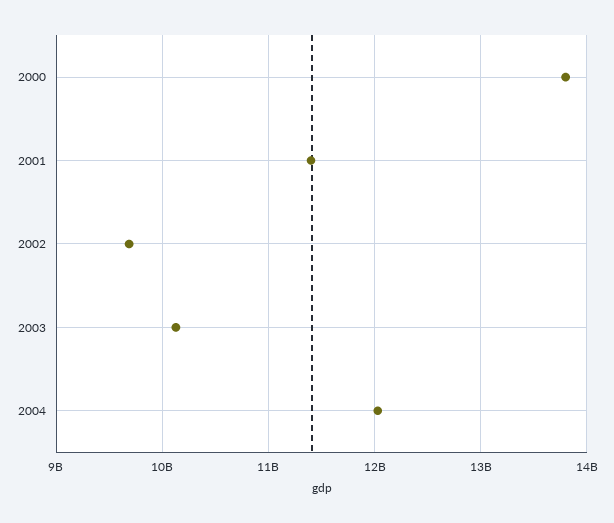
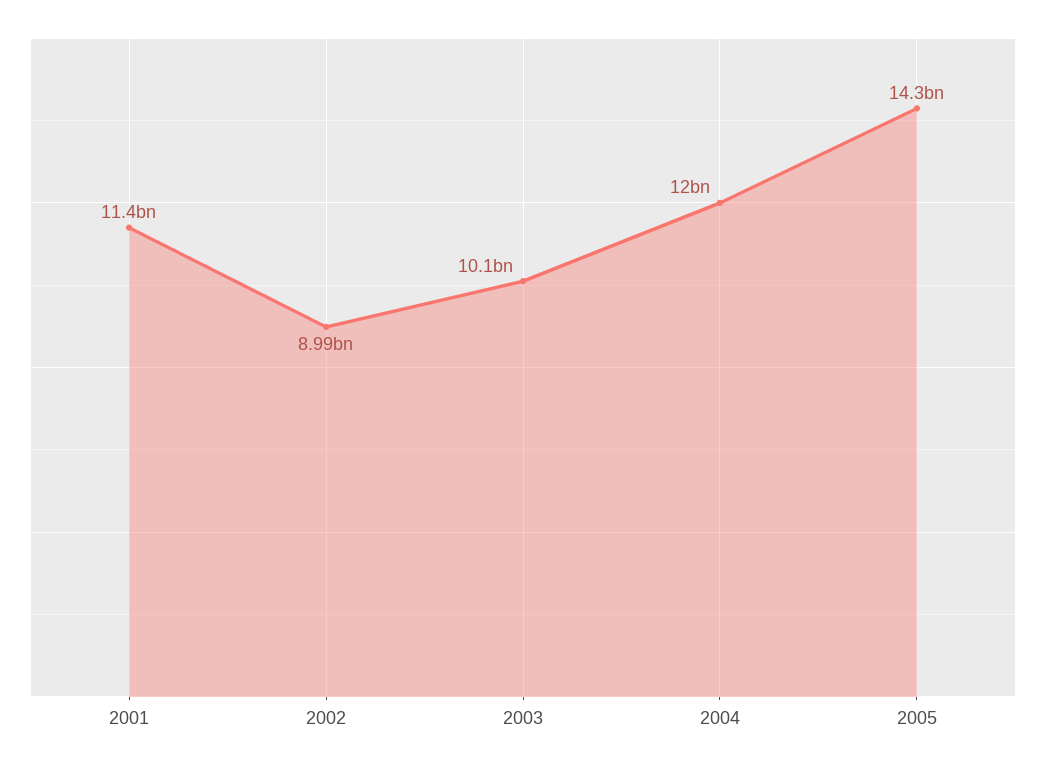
2000: 13800000000 -> none
2002: 9700000000 -> 8990000000
2005: none -> 14300000000

